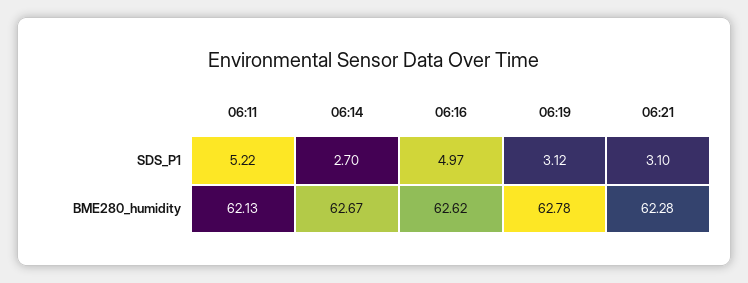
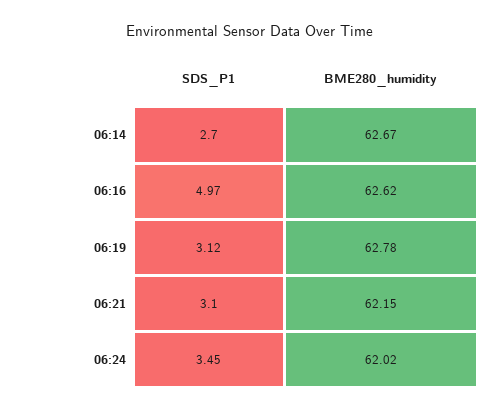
06:11, SDS_P1: 5.22 -> none
06:11, BME280_humidity: 62.13 -> none
06:21, BME280_humidity: 62.28 -> 62.15
06:24, SDS_P1: none -> 3.45
06:24, BME280_humidity: none -> 62.02

